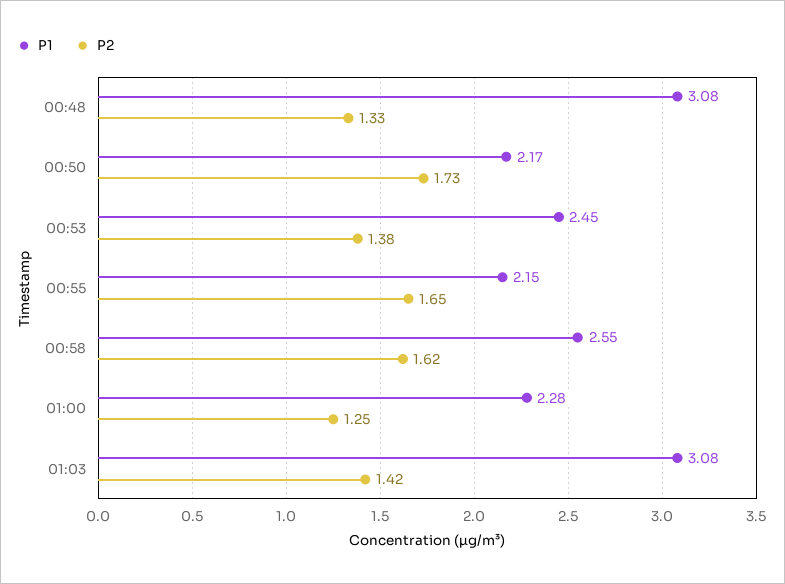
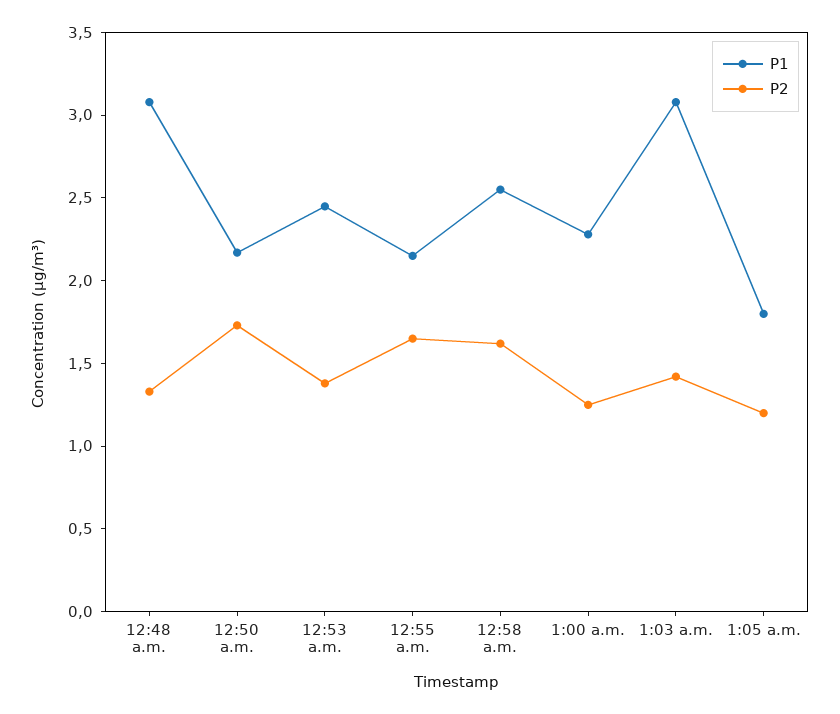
P1, 1:05 a.m.: none -> 1.8
P2, 1:05 a.m.: none -> 1.2

